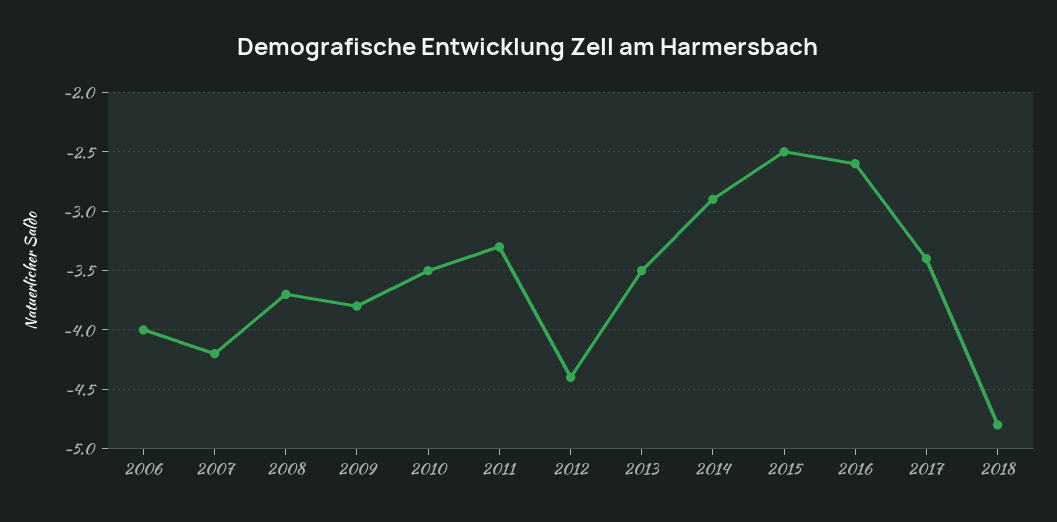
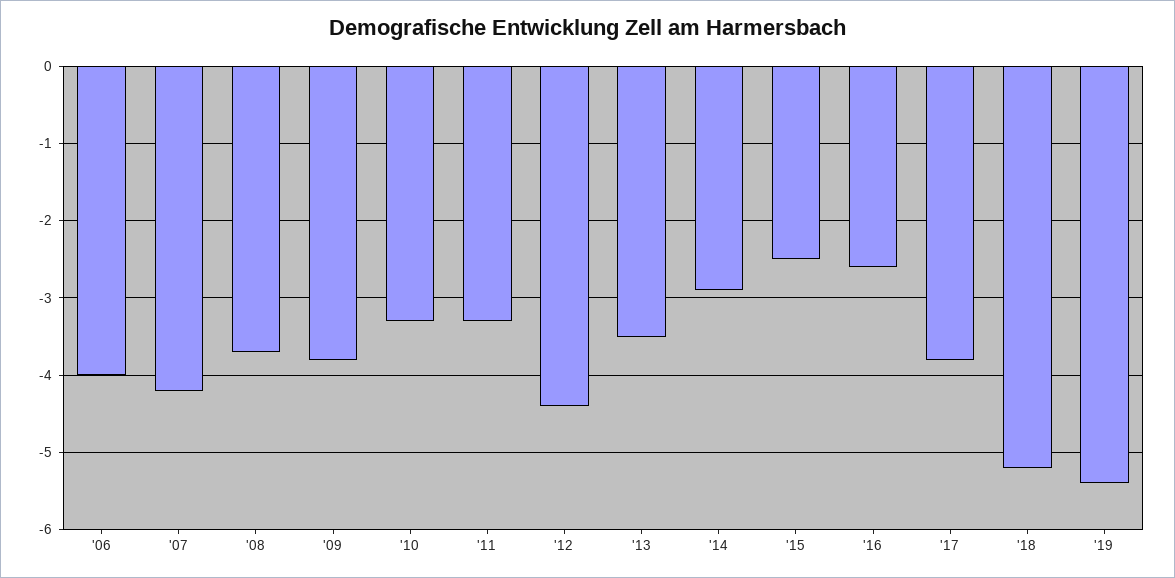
2010: -3.5 -> -3.3
2017: -3.4 -> -3.8
2018: -4.8 -> -5.2
'19: none -> -5.4

